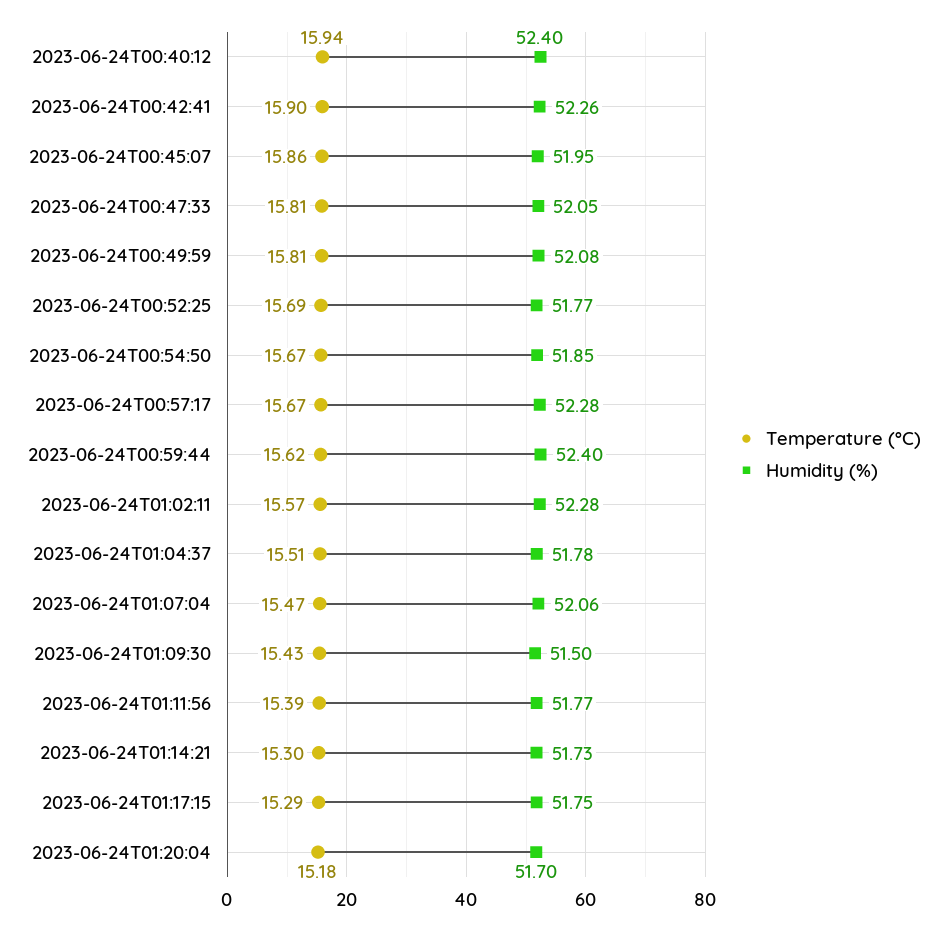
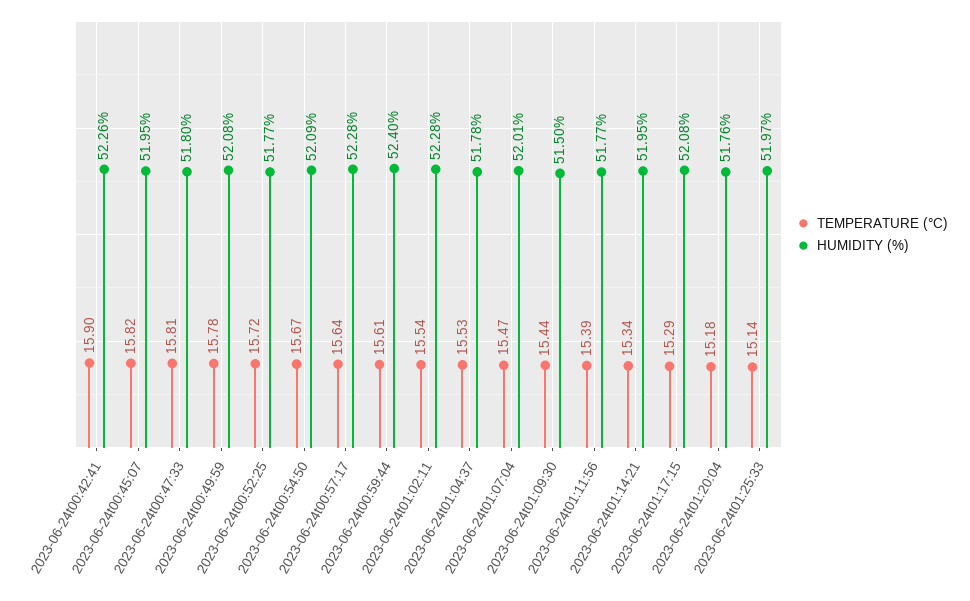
Temperature (°C), 2023-06-24T00:40:12: 15.94 -> none
Humidity (%), 2023-06-24T00:40:12: 52.4 -> none
Temperature (°C), 2023-06-24T00:45:07: 15.86 -> 15.82
Humidity (%), 2023-06-24T00:47:33: 52.05 -> 51.8
Temperature (°C), 2023-06-24T00:49:59: 15.81 -> 15.78
Temperature (°C), 2023-06-24T00:52:25: 15.69 -> 15.72
Humidity (%), 2023-06-24T00:54:50: 51.85 -> 52.09
Temperature (°C), 2023-06-24T00:57:17: 15.67 -> 15.64
Temperature (°C), 2023-06-24T00:59:44: 15.62 -> 15.61
Temperature (°C), 2023-06-24T01:02:11: 15.57 -> 15.54
Temperature (°C), 2023-06-24T01:04:37: 15.51 -> 15.53
Humidity (%), 2023-06-24T01:07:04: 52.06 -> 52.01
Temperature (°C), 2023-06-24T01:09:30: 15.43 -> 15.44
Temperature (°C), 2023-06-24T01:14:21: 15.3 -> 15.34
Humidity (%), 2023-06-24T01:14:21: 51.73 -> 51.95
Humidity (%), 2023-06-24T01:17:15: 51.75 -> 52.08
Humidity (%), 2023-06-24T01:20:04: 51.7 -> 51.76
Temperature (°C), 2023-06-24t01:25:33: none -> 15.14
Humidity (%), 2023-06-24t01:25:33: none -> 51.97

